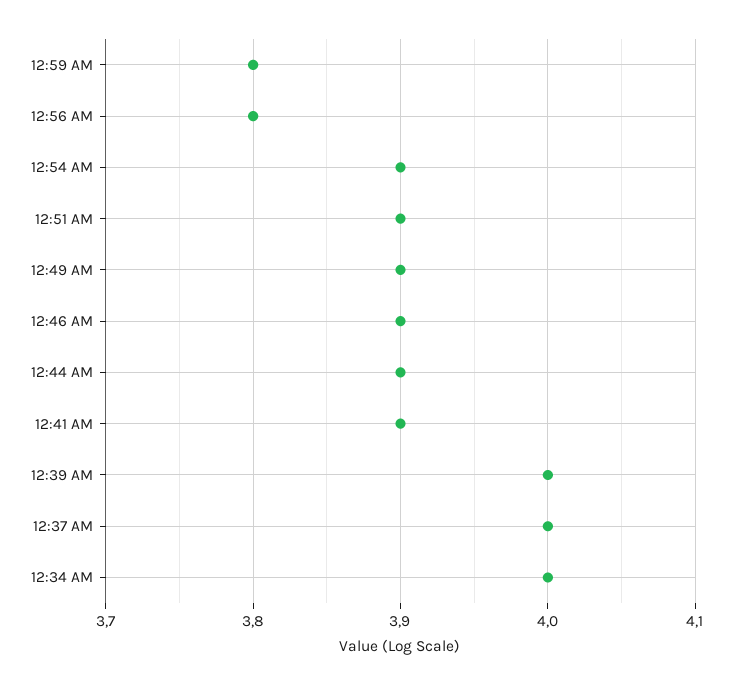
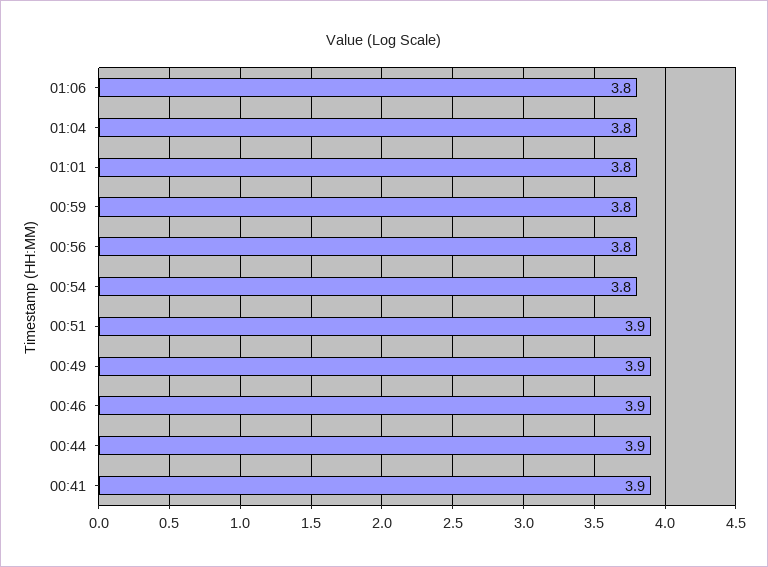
12:54 AM: 3.9 -> 3.8
12:39 AM: 4 -> none
12:37 AM: 4 -> none
12:34 AM: 4 -> none
01:06: none -> 3.8
01:04: none -> 3.8
01:01: none -> 3.8

